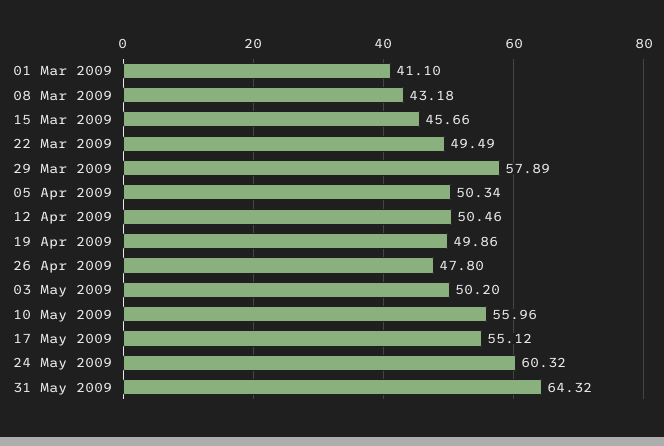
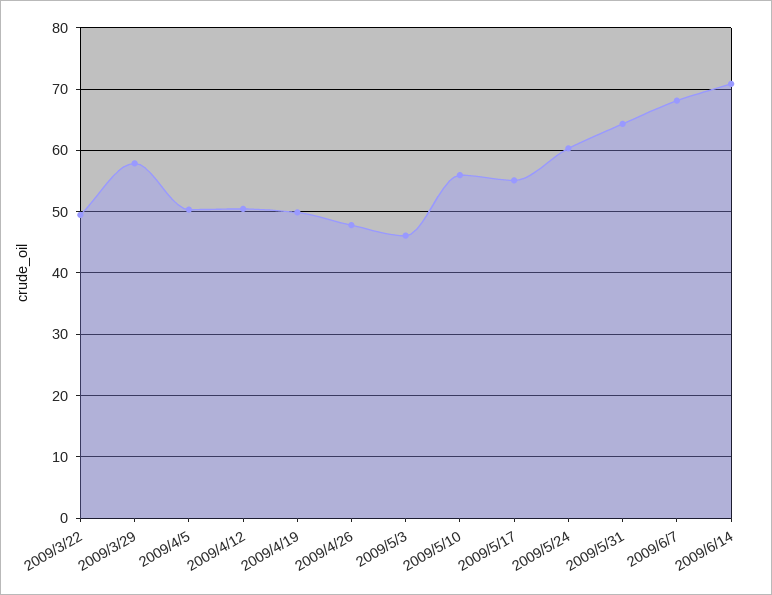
01 Mar 2009: 41.1 -> none
08 Mar 2009: 43.18 -> none
15 Mar 2009: 45.66 -> none
03 May 2009: 50.2 -> 46
2009/6/7: none -> 68
2009/6/14: none -> 71

